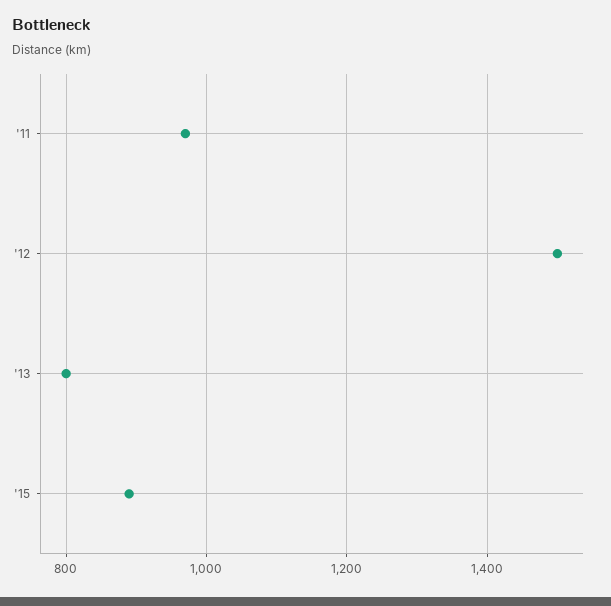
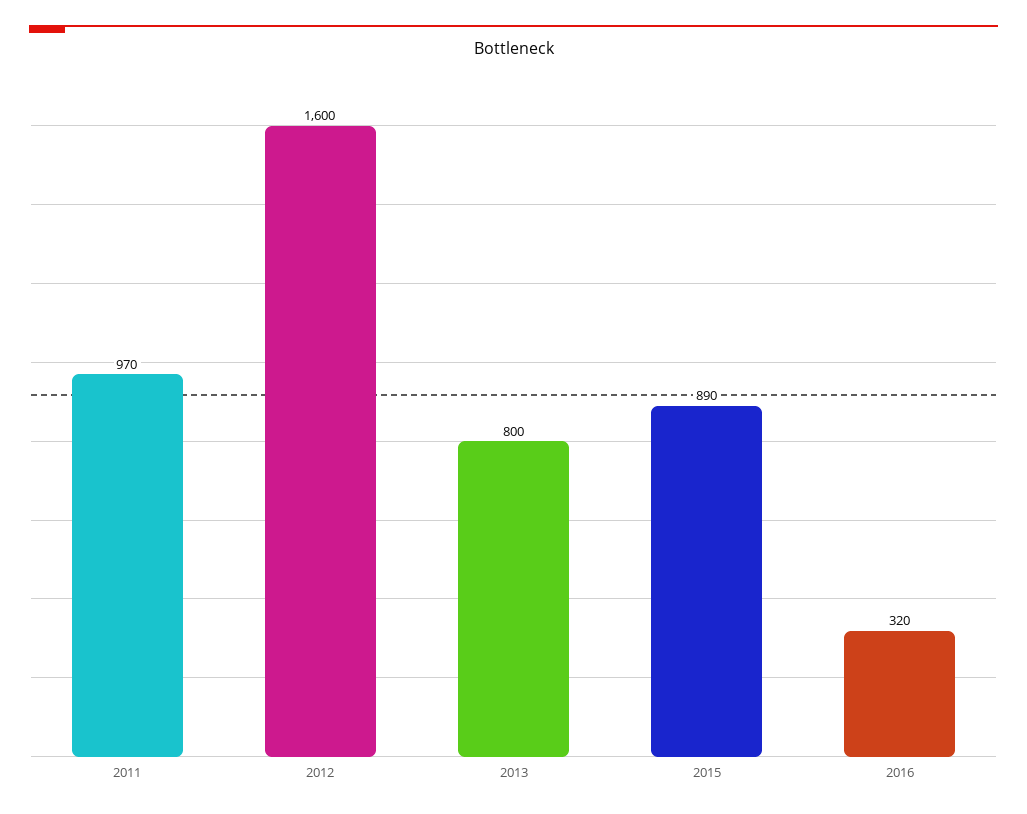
'12: 1500 -> 1600
2016: none -> 320

